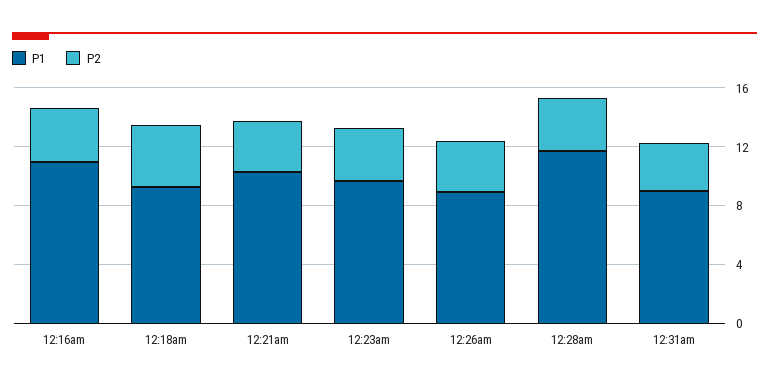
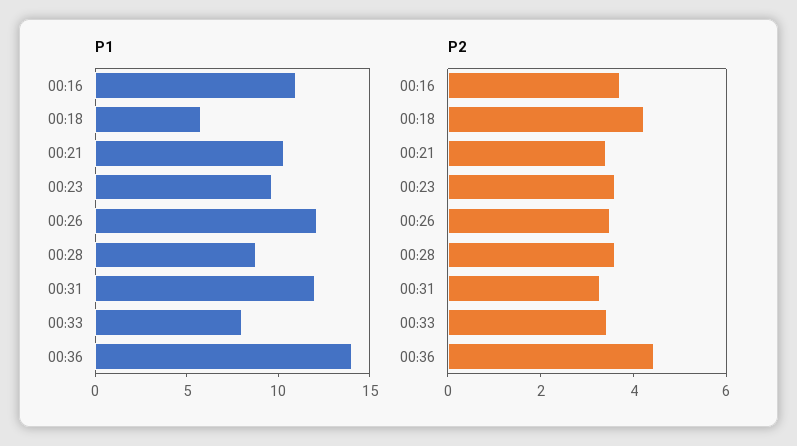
P1, 12:18am: 9 -> 6
P1, 12:26am: 9 -> 12
P1, 12:28am: 12 -> 9
P1, 12:31am: 9 -> 12
P1, 00:33: none -> 8
P1, 00:36: none -> 14
P2, 00:33: none -> 3.5
P2, 00:36: none -> 4.5

